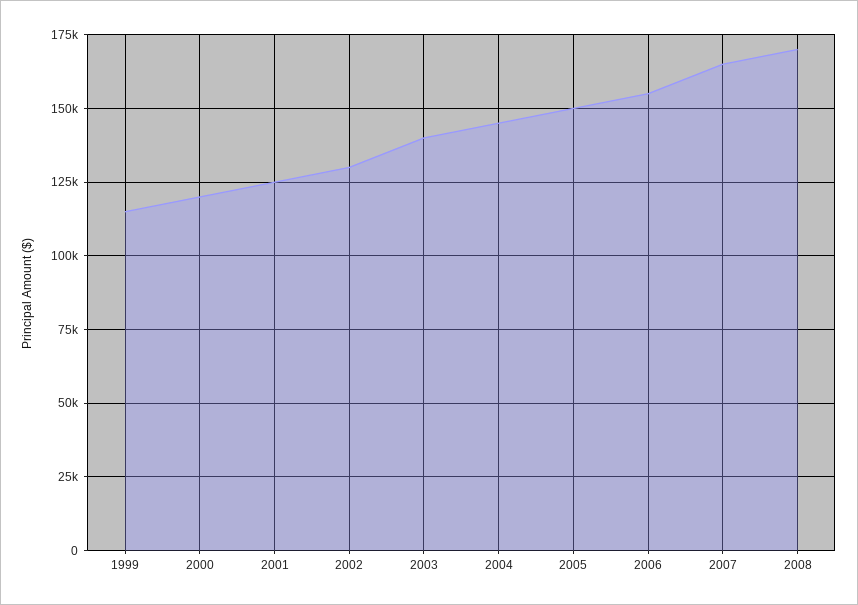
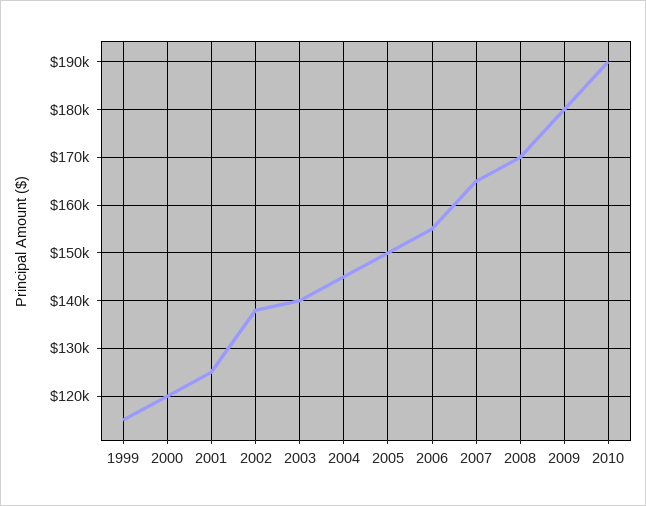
2002: 130000 -> 138000
2009: none -> 180000
2010: none -> 190000

